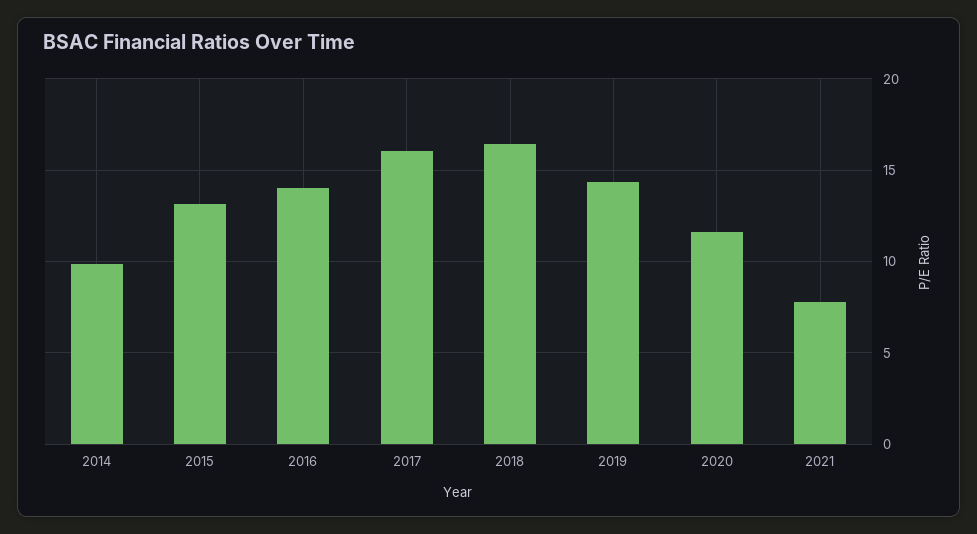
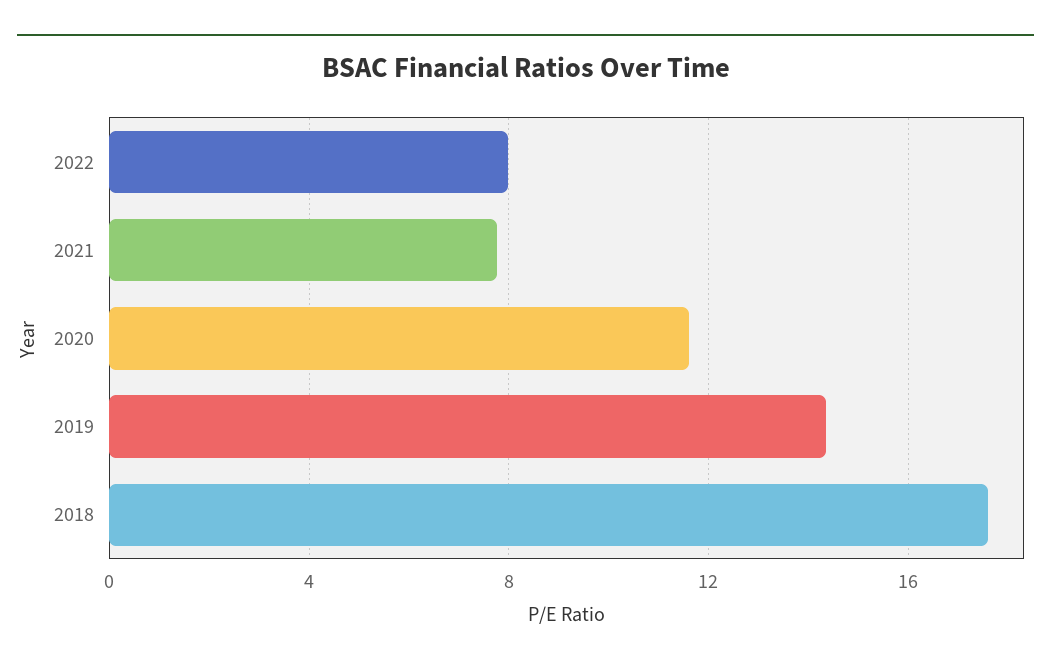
2014: 10 -> none
2015: 13 -> none
2016: 14 -> none
2017: 16 -> none
2018: 16.5 -> 17.5
2022: none -> 8

